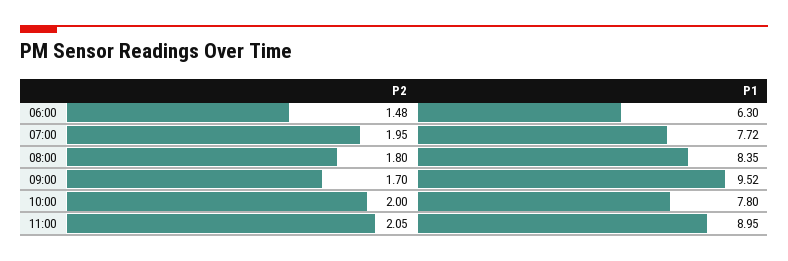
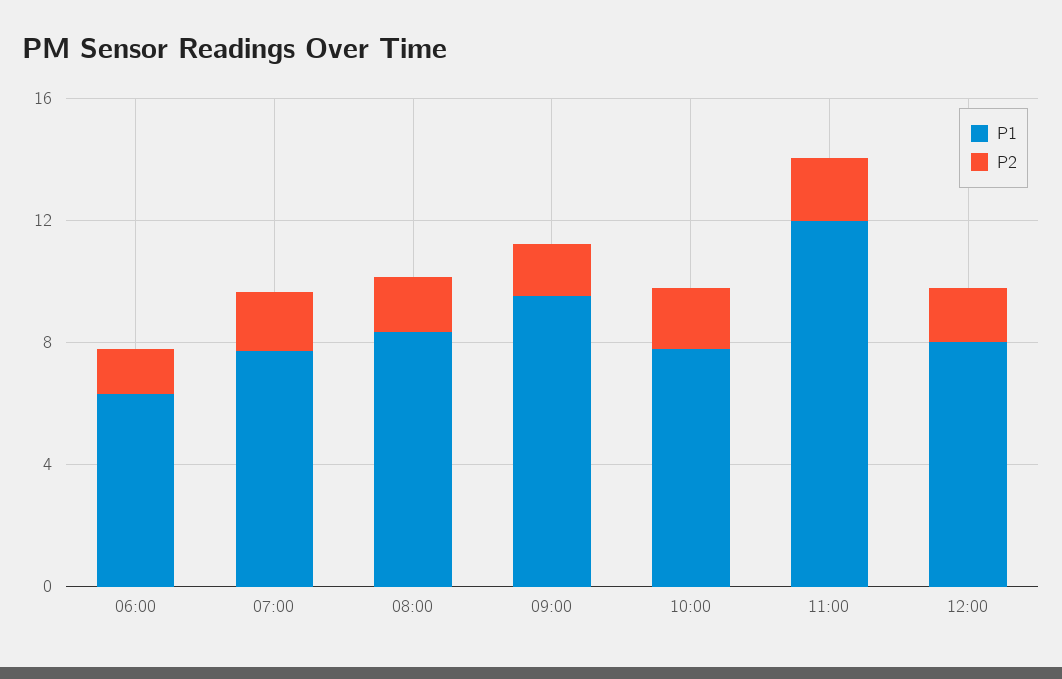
P1, 11:00: 8.95 -> 12
P1, 12:00: none -> 8
P2, 12:00: none -> 2

